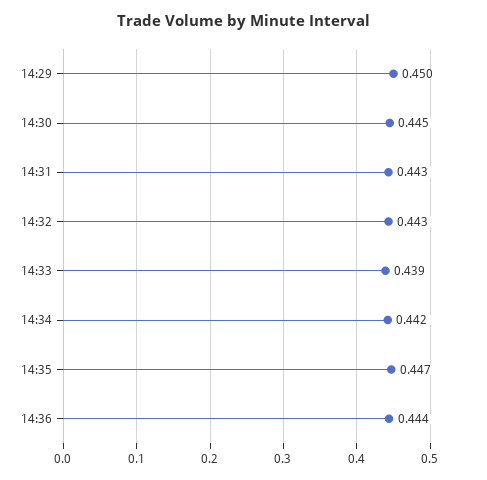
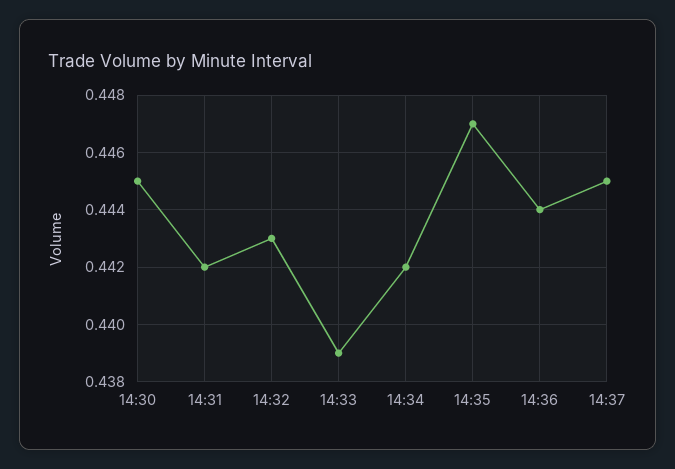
14:29: 0.45 -> none
14:31: 0.443 -> 0.442
14:37: none -> 0.445

